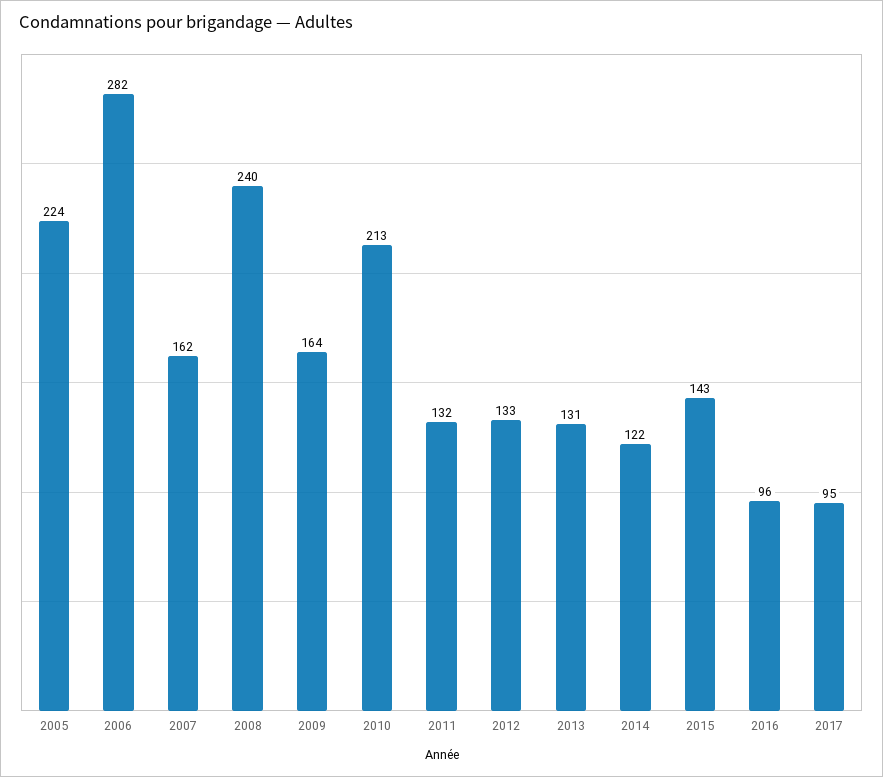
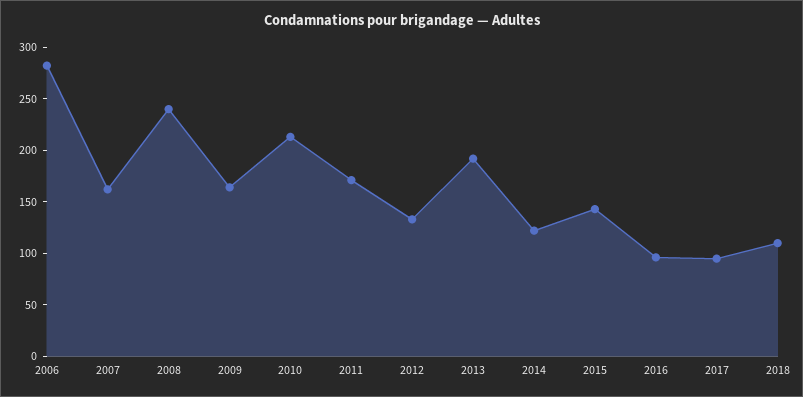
2005: 224 -> none
2011: 132 -> 170
2013: 131 -> 190
2018: none -> 110

